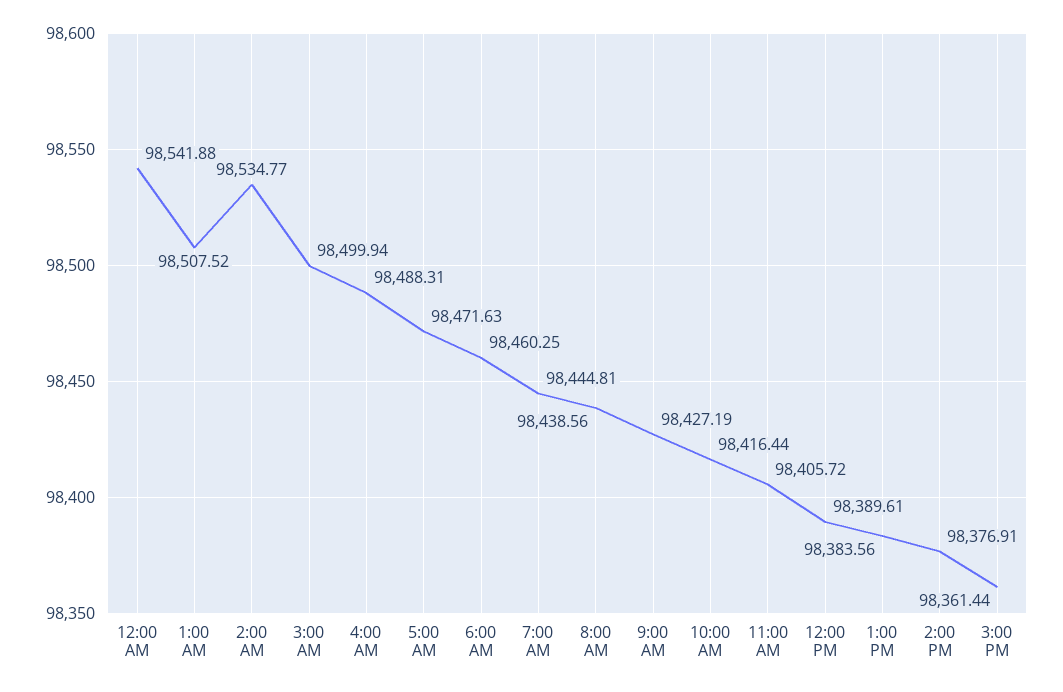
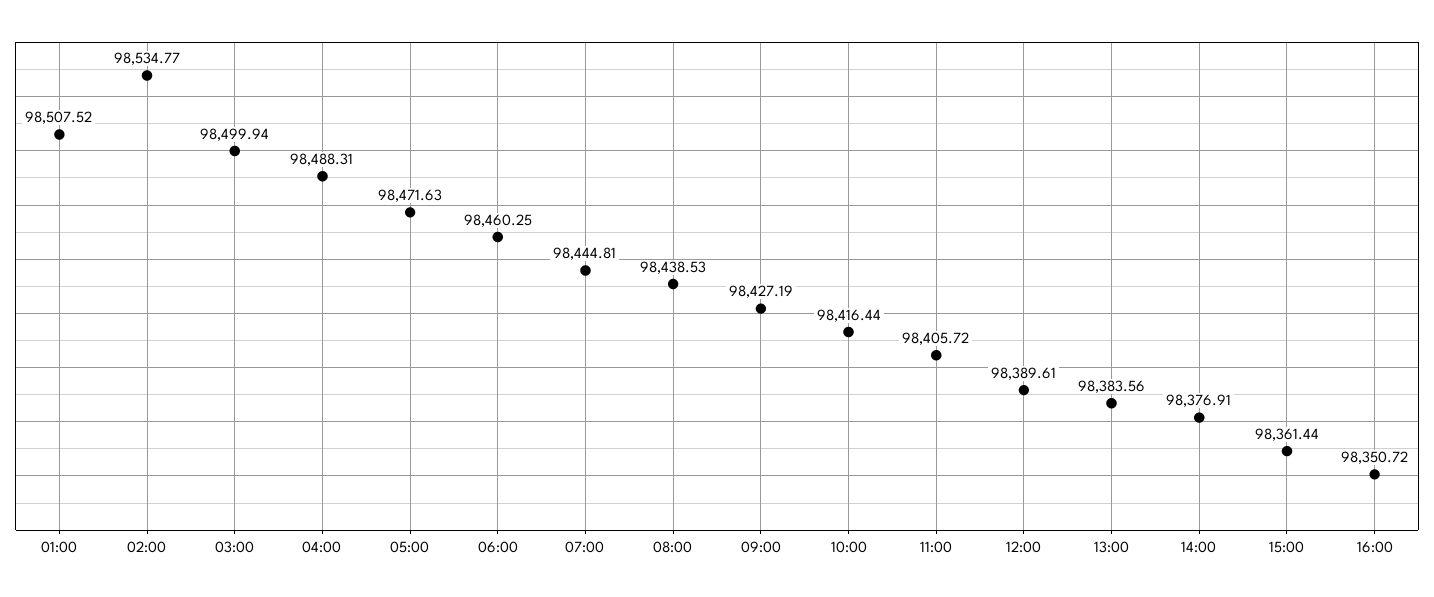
12:00 AM: 98541.88 -> none
8:00 AM: 98438.56 -> 98438.53
16:00: none -> 98350.72

